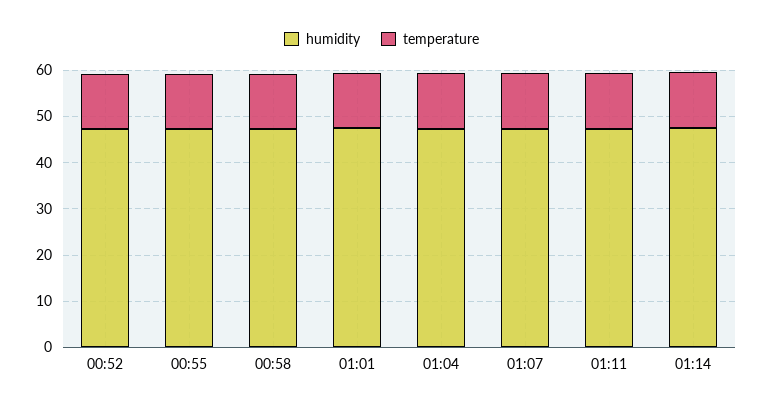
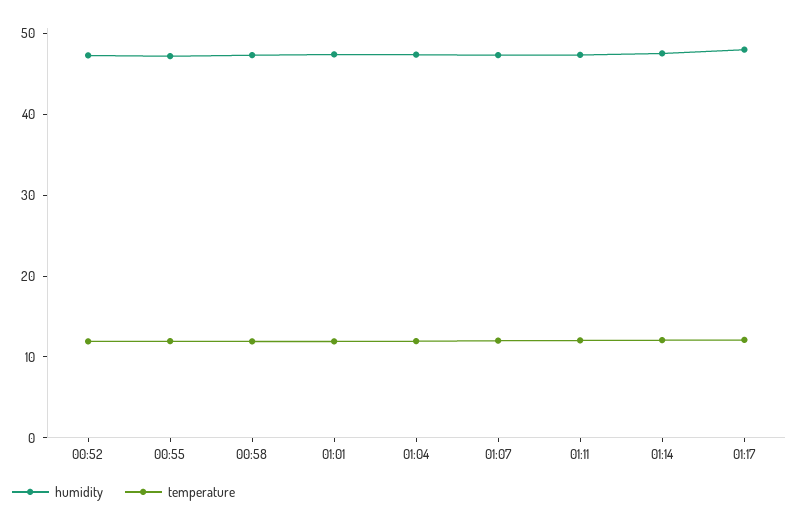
humidity, 01:17: none -> 48
temperature, 01:17: none -> 12

